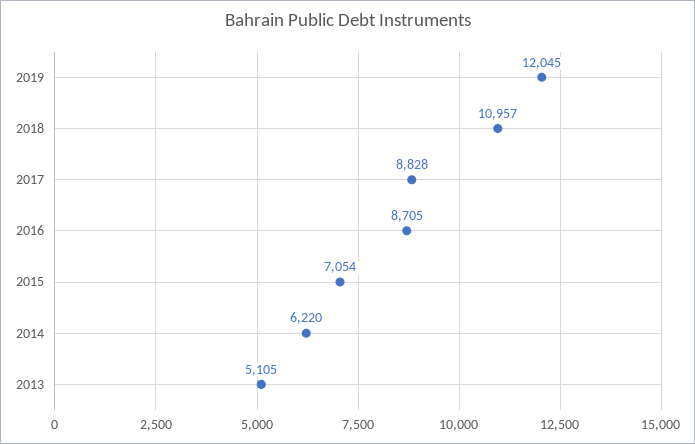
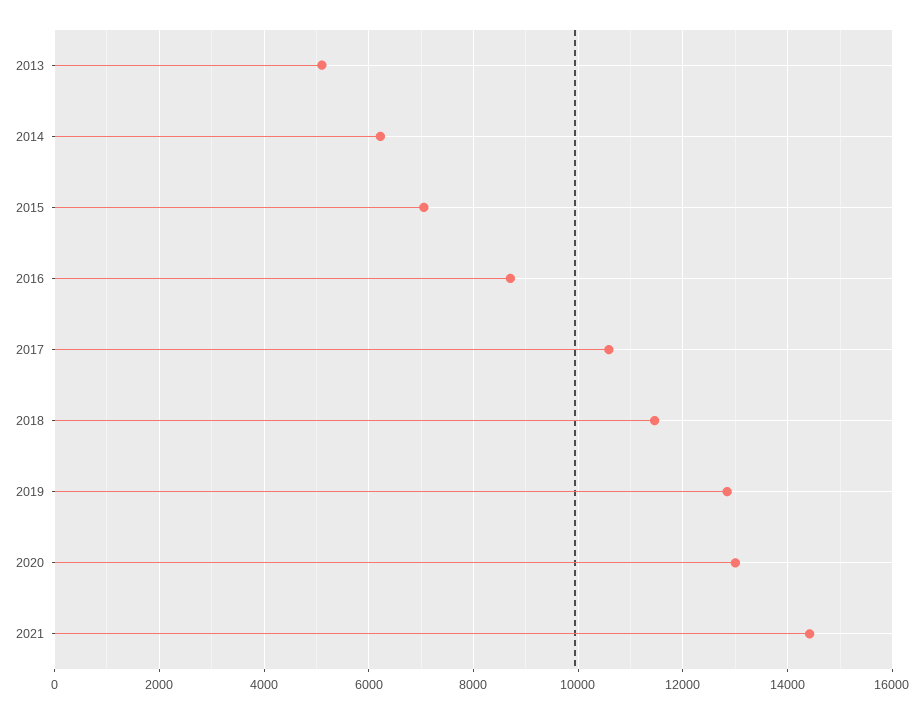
2019: 12045 -> 12800
2018: 10957 -> 11400
2017: 8828 -> 10600
2020: none -> 13000
2021: none -> 14400

